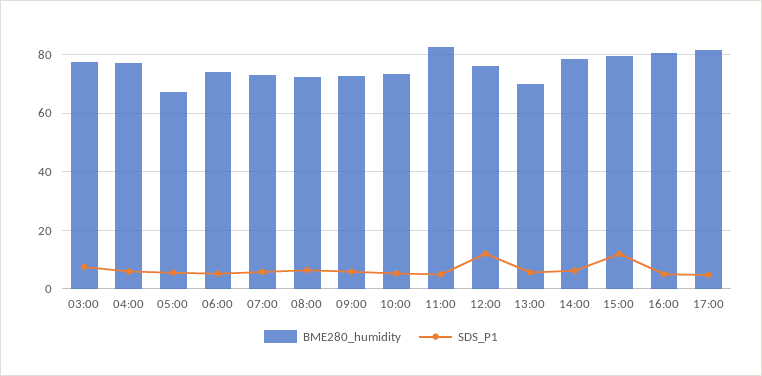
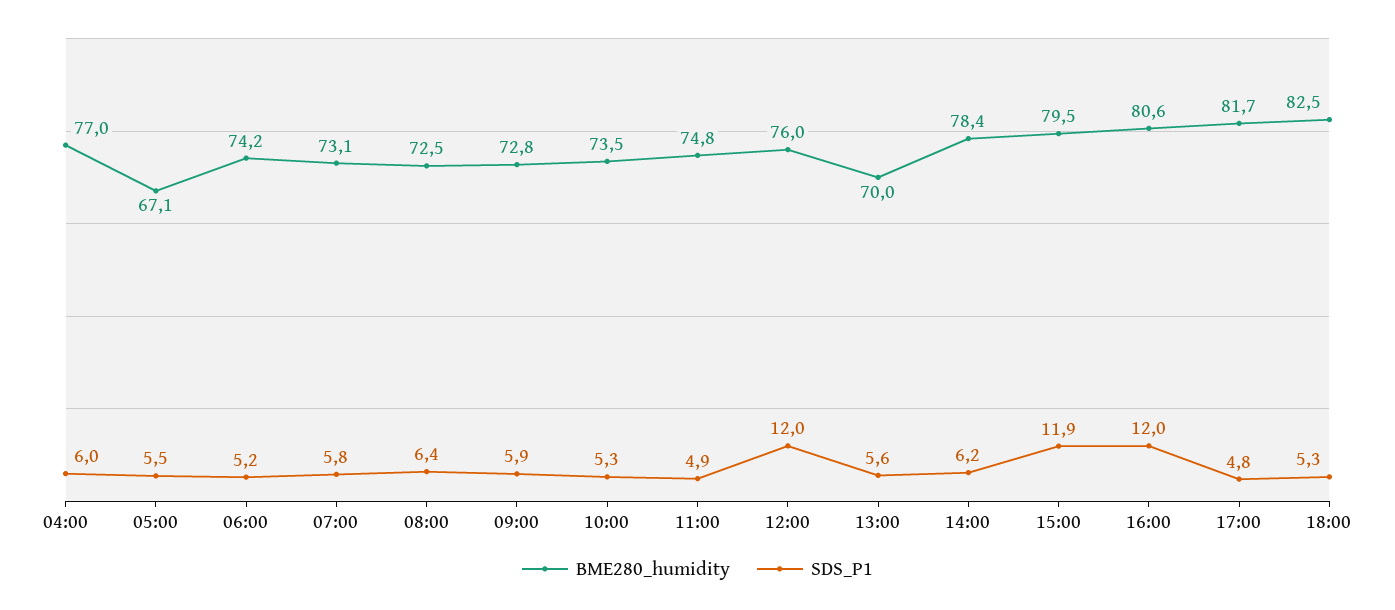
BME280_humidity, 03:00: 77.5 -> none
SDS_P1, 03:00: 7.5 -> none
BME280_humidity, 11:00: 82.5 -> 74.8
SDS_P1, 16:00: 5 -> 12
BME280_humidity, 18:00: none -> 82.5
SDS_P1, 18:00: none -> 5.3

